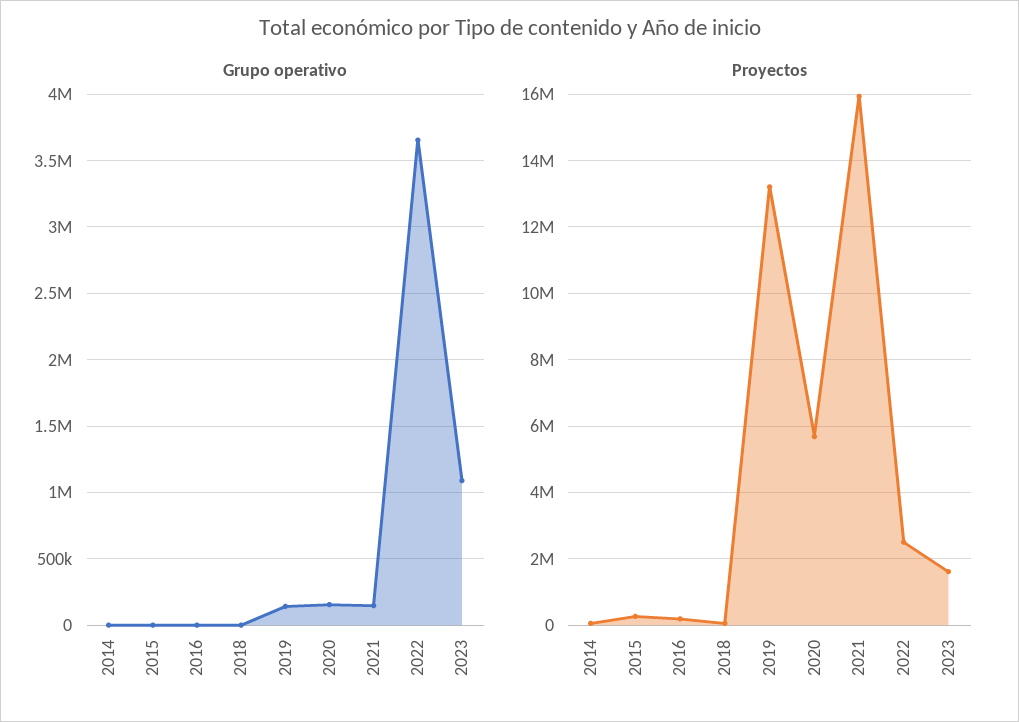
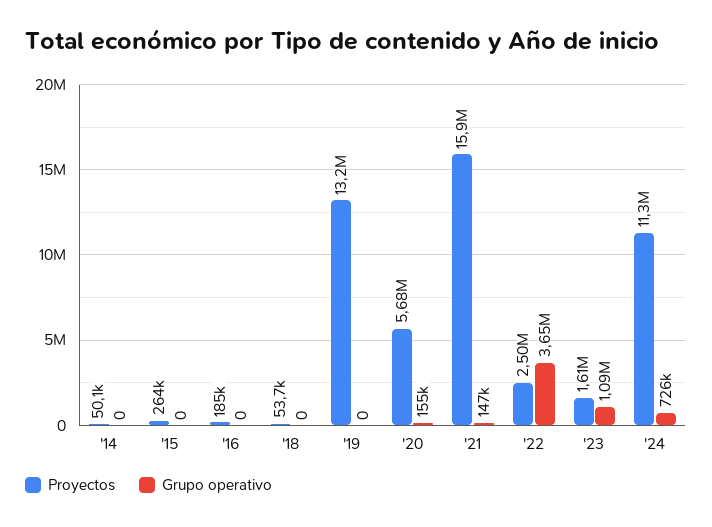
Grupo operativo, 2019: 150000 -> 0
Proyectos, '24: none -> 11300000
Grupo operativo, '24: none -> 726000

